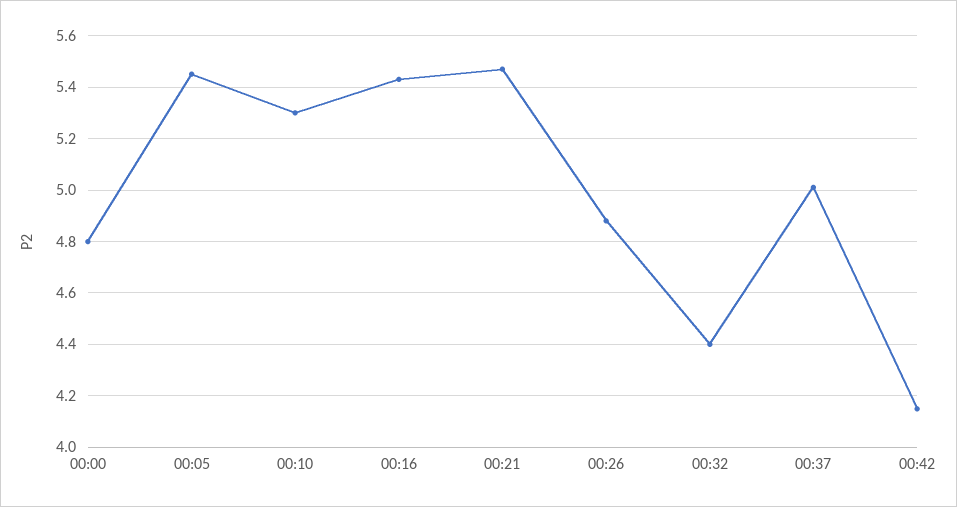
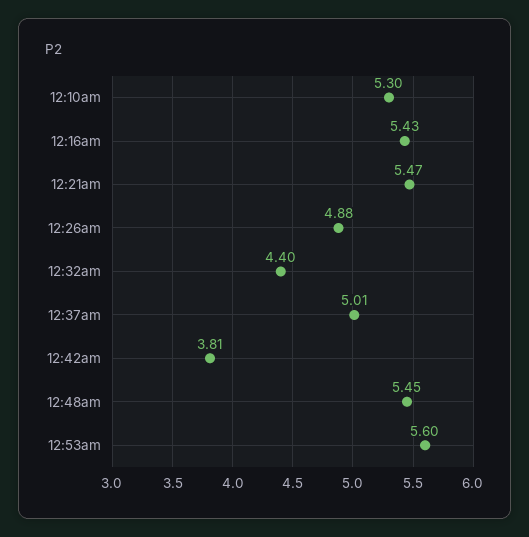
00:00: 4.8 -> none
00:05: 5.45 -> none
00:42: 4.15 -> 3.81
12:48am: none -> 5.45
12:53am: none -> 5.6

